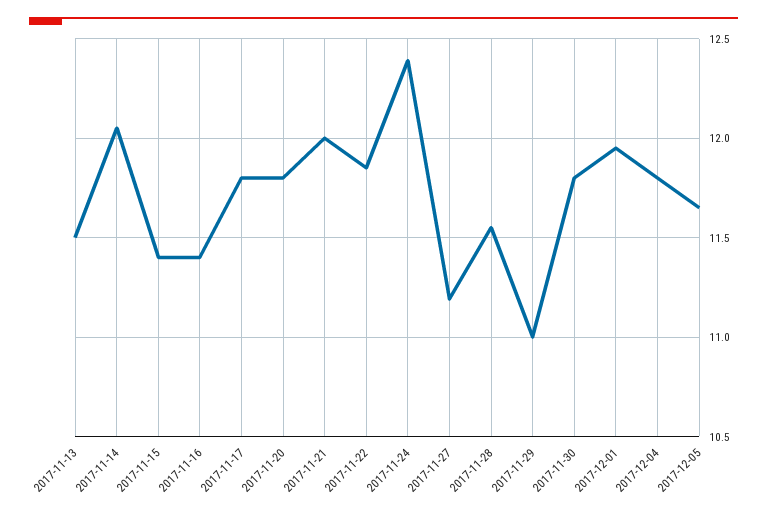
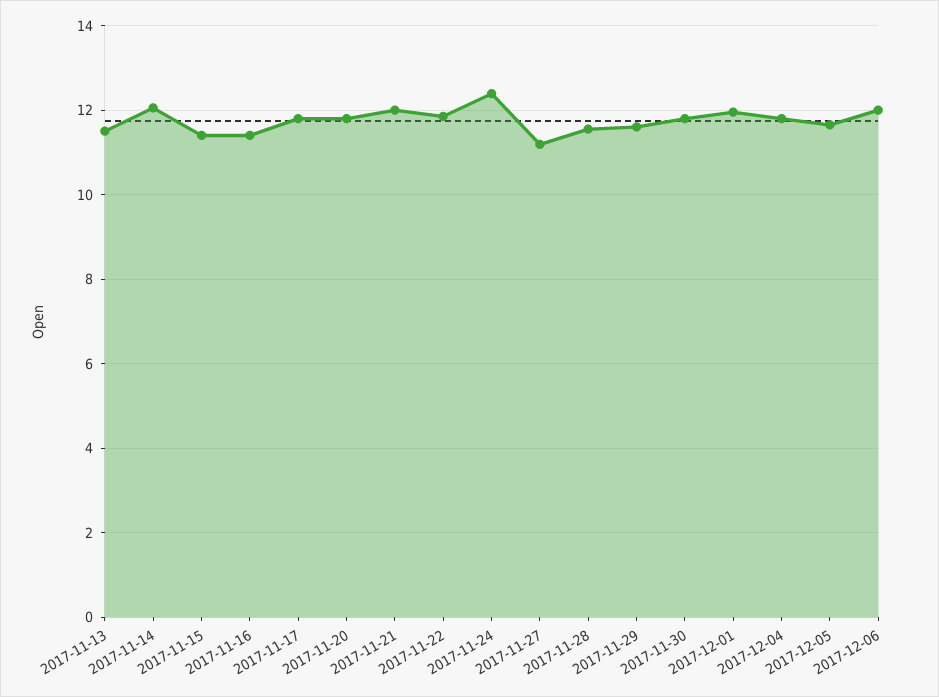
2017-11-29: 11 -> 11.6
2017-12-06: none -> 12

